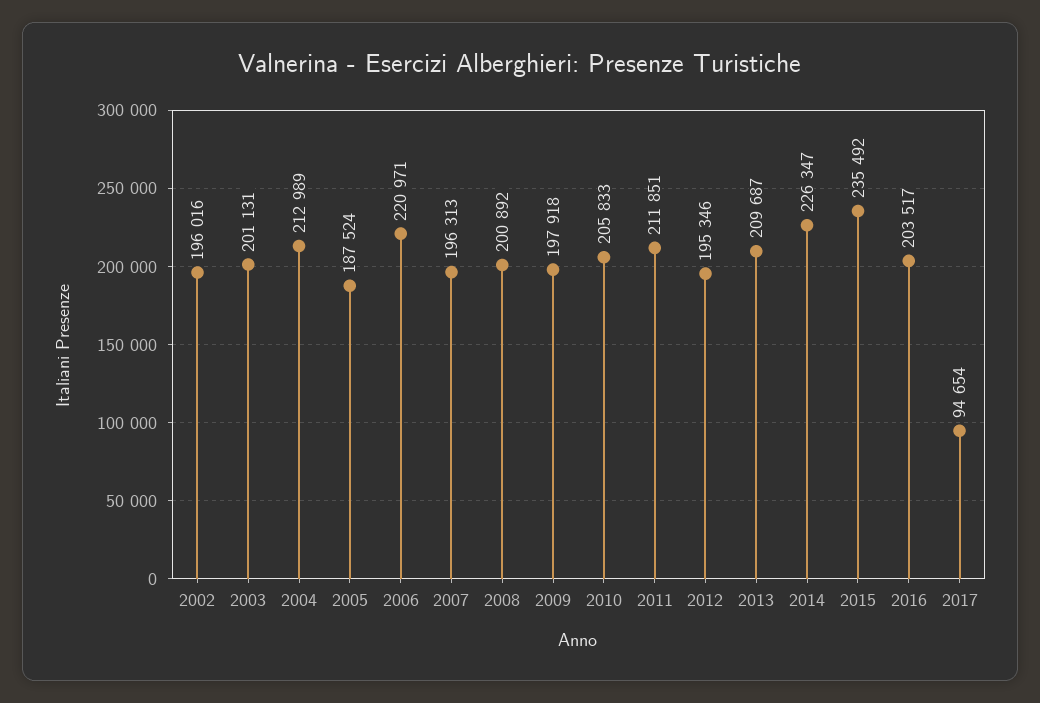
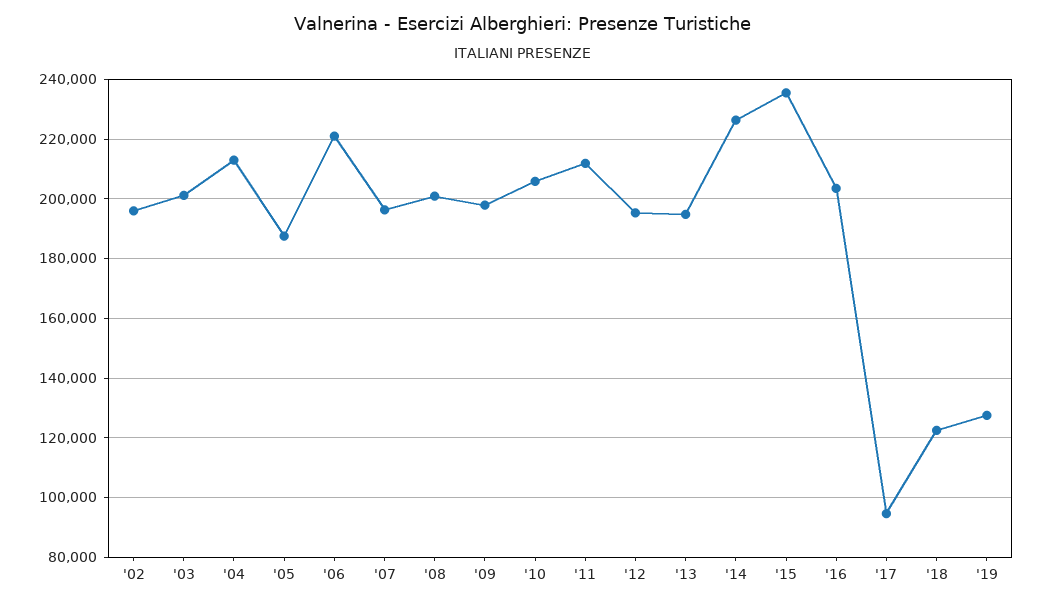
2013: 209687 -> 195000
'18: none -> 122500
'19: none -> 127500

